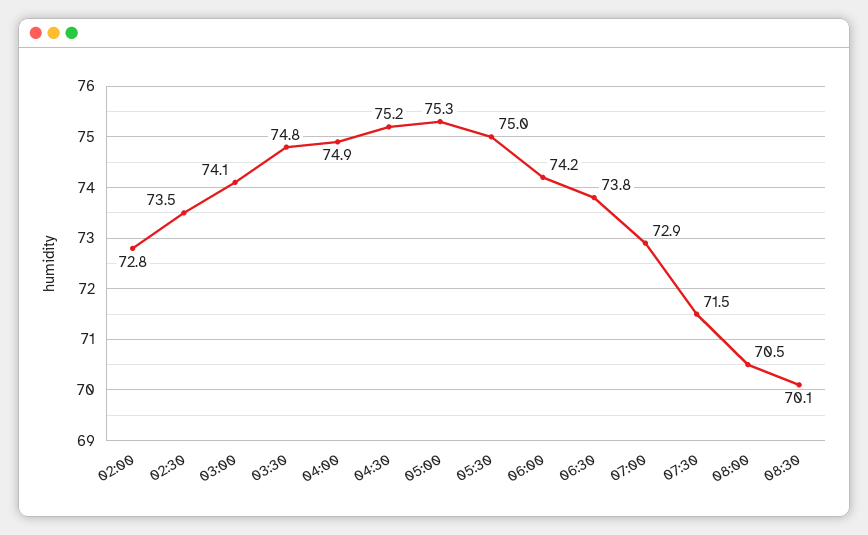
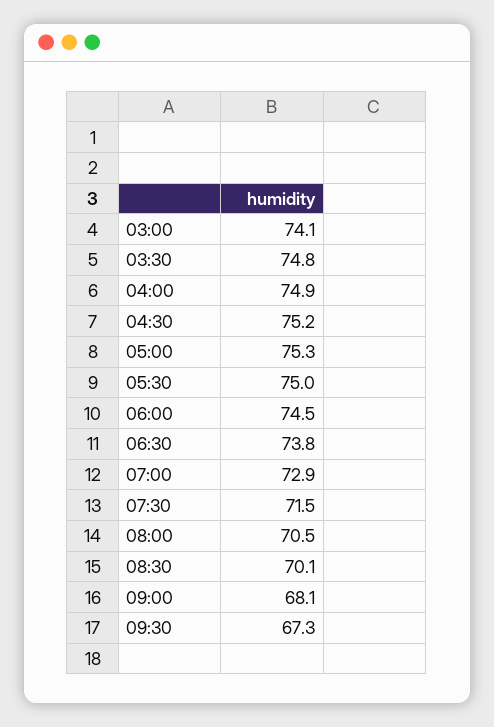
02:00: 72.8 -> none
02:30: 73.5 -> none
06:00: 74.2 -> 74.5
09:00: none -> 68.1
09:30: none -> 67.3

